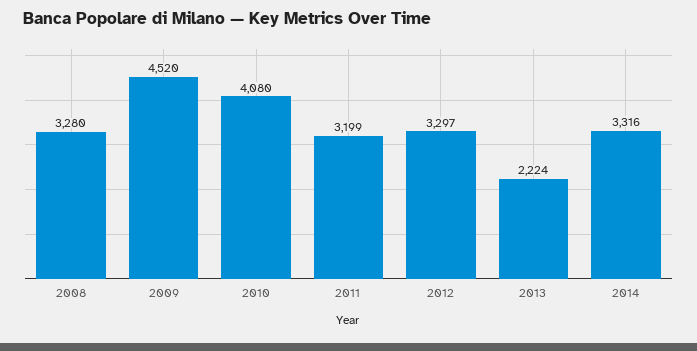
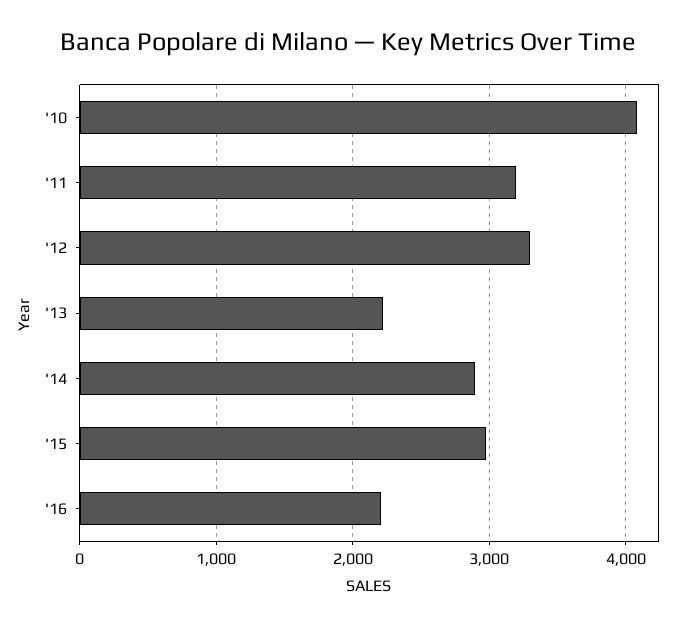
2008: 3280 -> none
2009: 4520 -> none
2014: 3316 -> 2900
'15: none -> 3000
'16: none -> 2200

